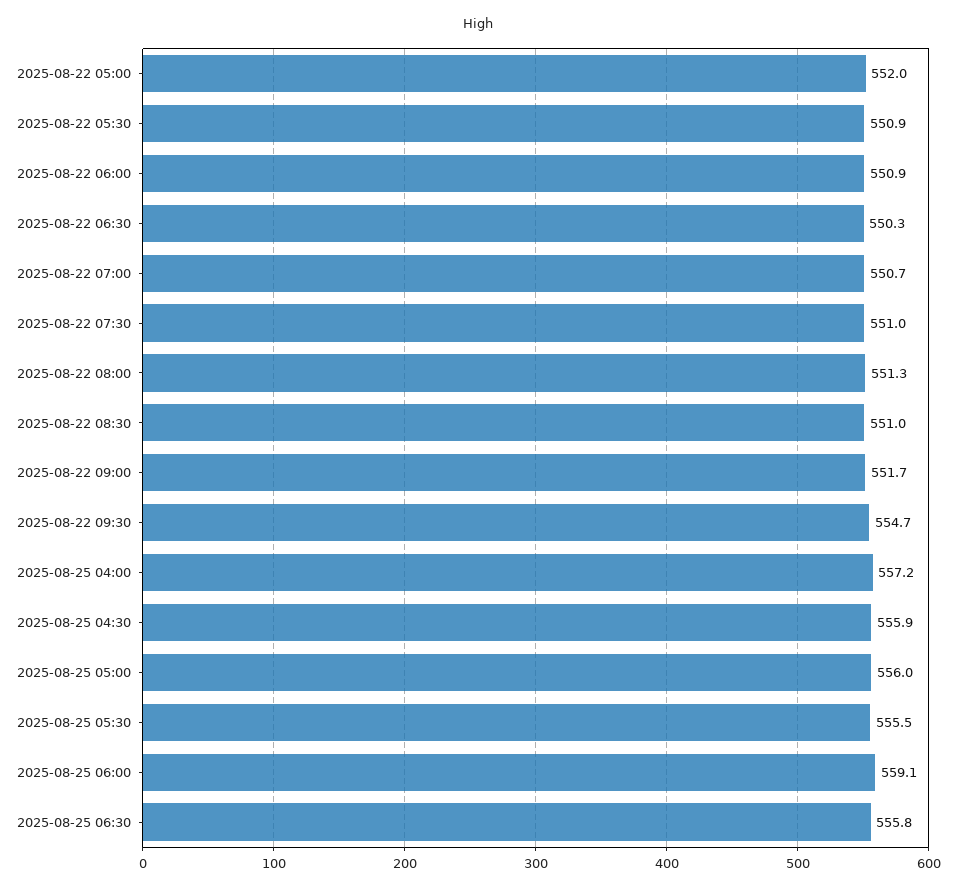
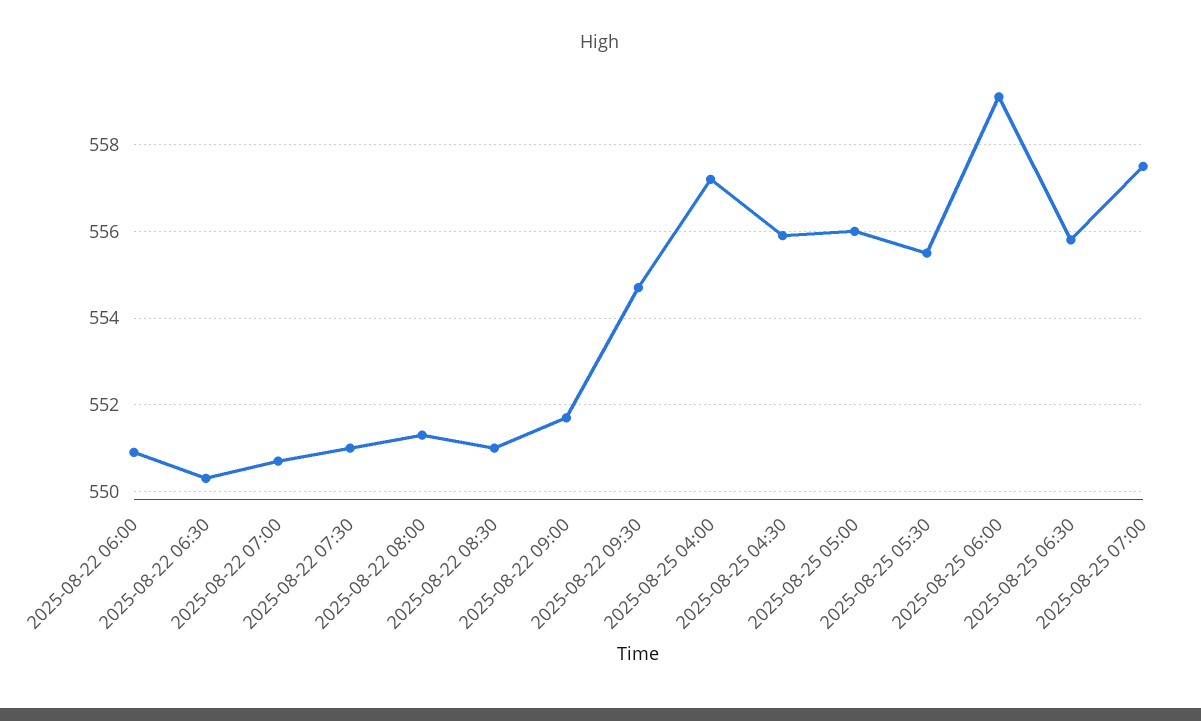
2025-08-22 05:00: 552 -> none
2025-08-22 05:30: 550.9 -> none
2025-08-25 07:00: none -> 557.5

